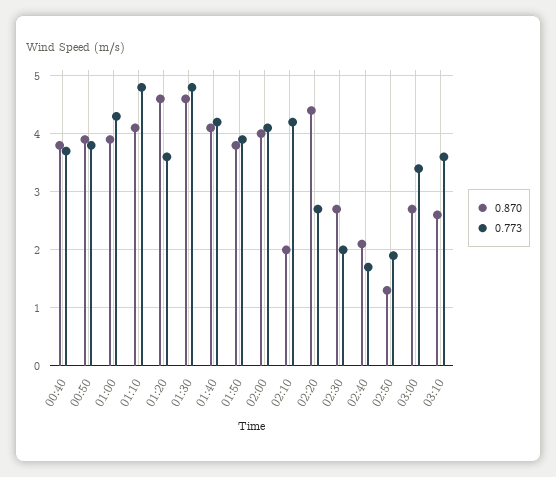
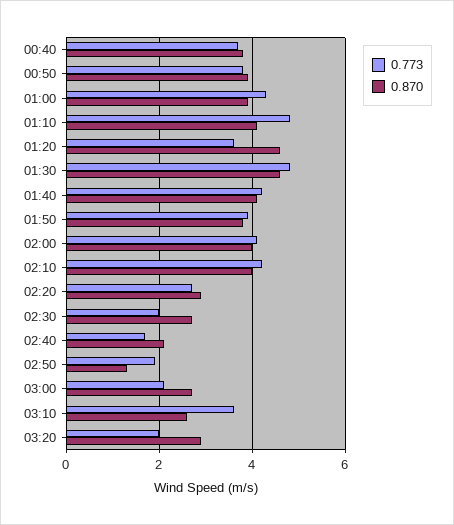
0.870, 02:10: 2 -> 4
0.870, 02:20: 4.5 -> 3
0.773, 03:00: 3.5 -> 2
0.773, 03:20: none -> 2
0.870, 03:20: none -> 3

